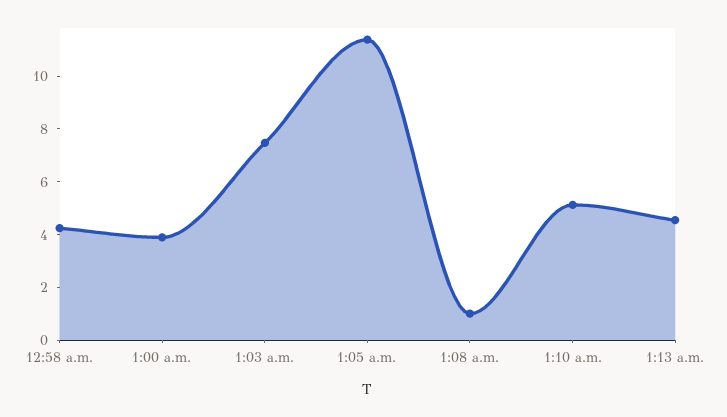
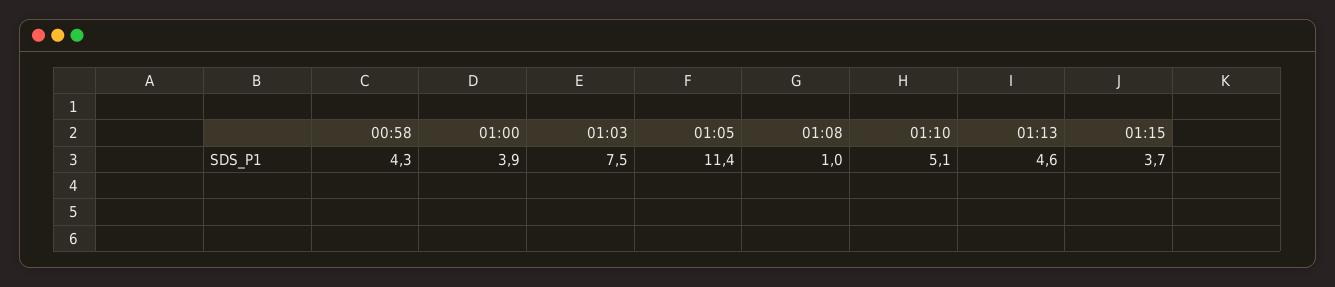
01:15: none -> 3.7

